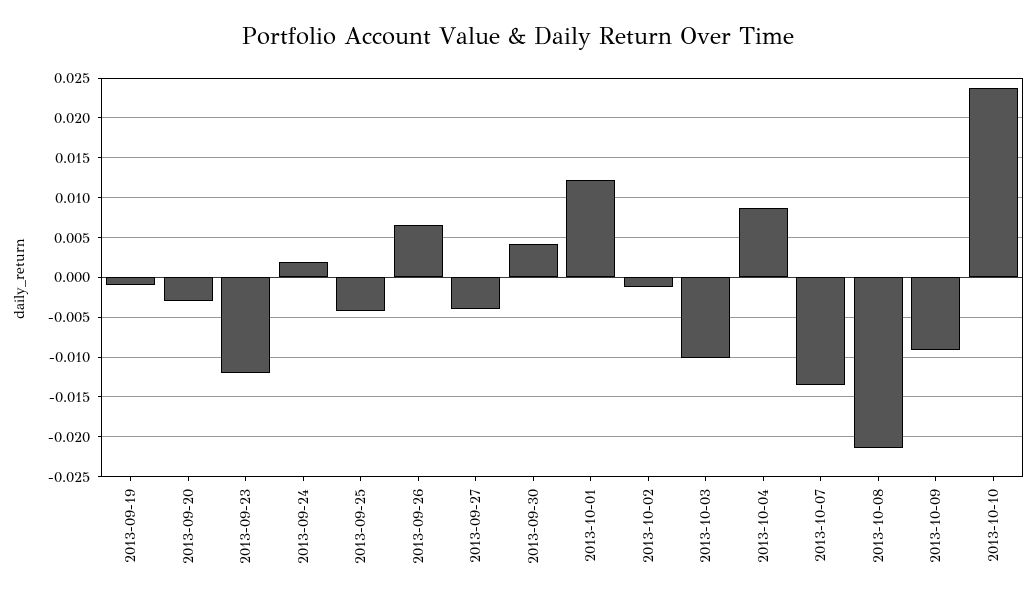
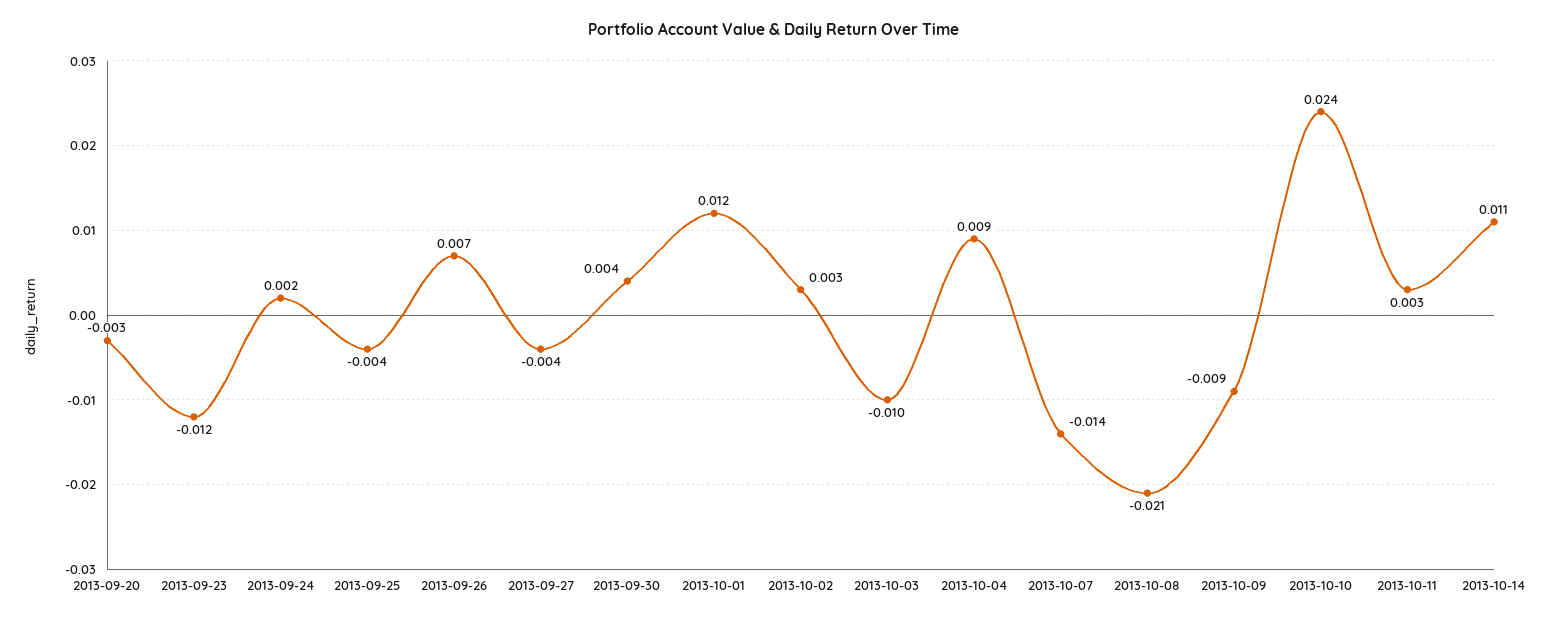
2013-09-19: -0.001 -> none
2013-10-02: -0.001 -> 0.003
2013-10-11: none -> 0.003
2013-10-14: none -> 0.011

